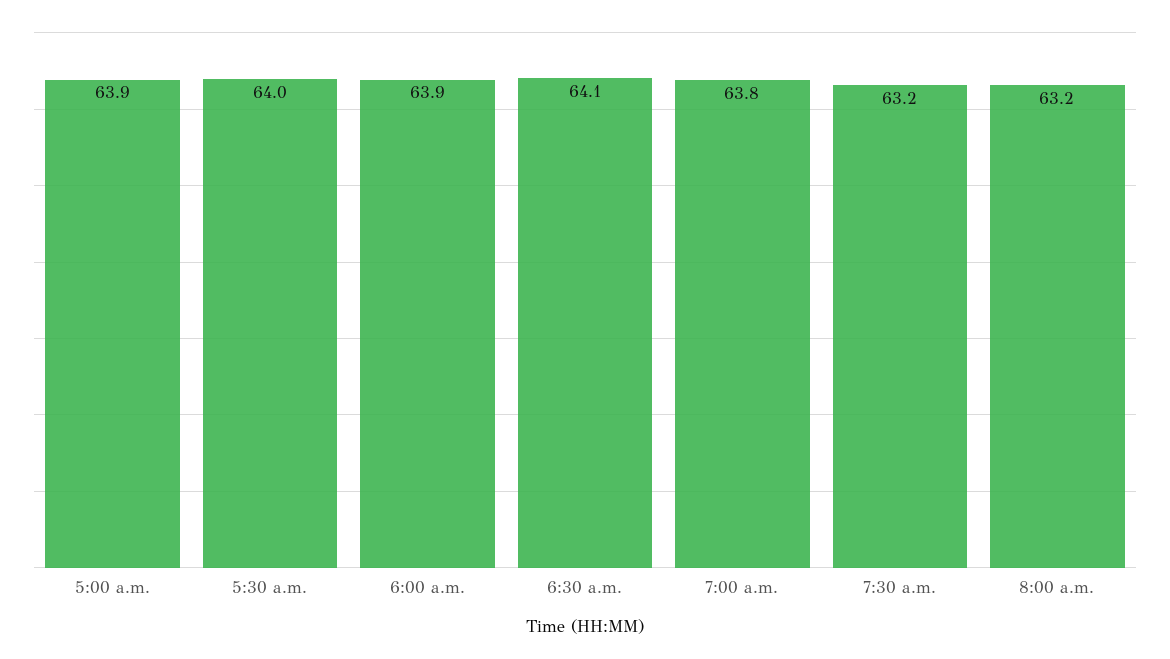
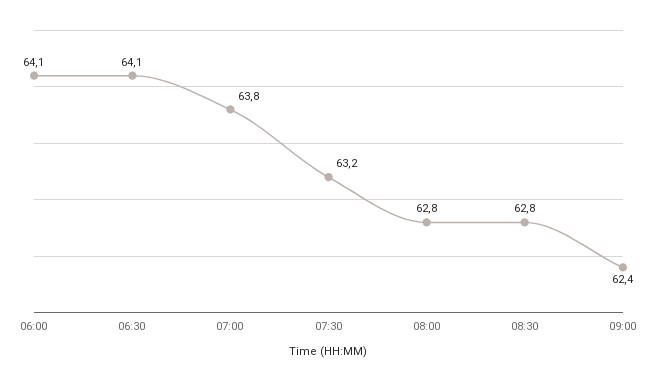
5:00 a.m.: 63.9 -> none
5:30 a.m.: 64 -> none
6:00 a.m.: 63.9 -> 64.1
8:00 a.m.: 63.2 -> 62.8
08:30: none -> 62.8
09:00: none -> 62.4

